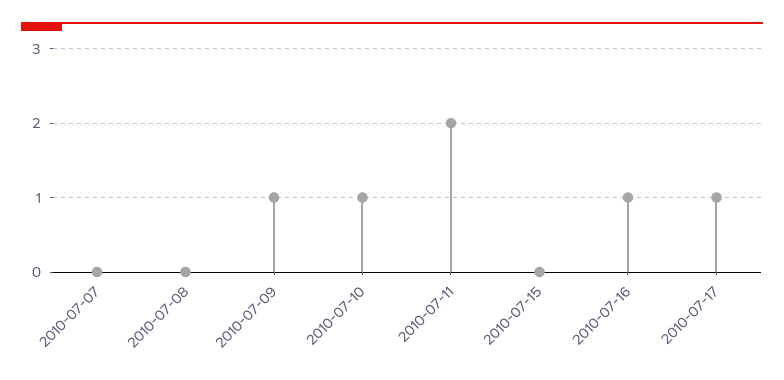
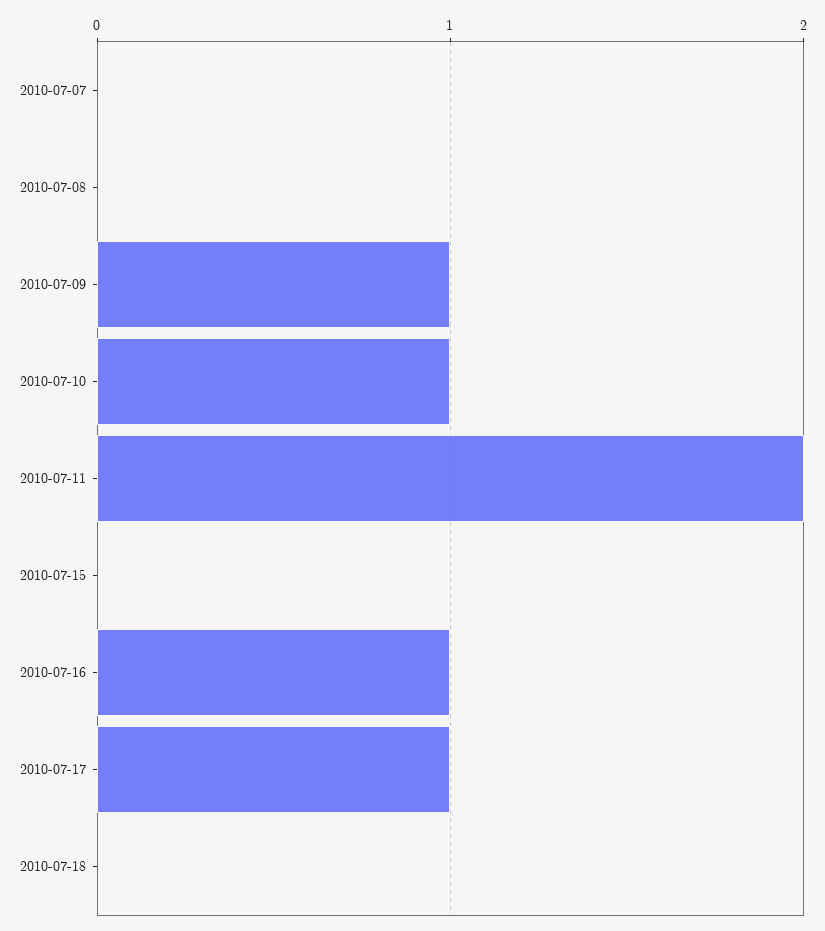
2010-07-18: none -> 0

